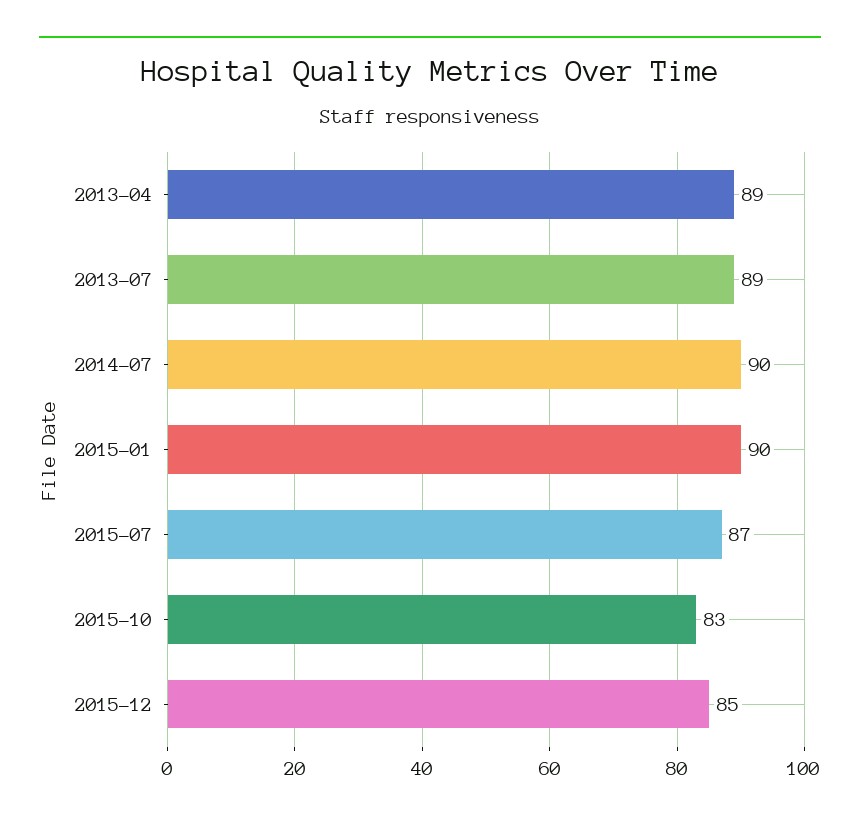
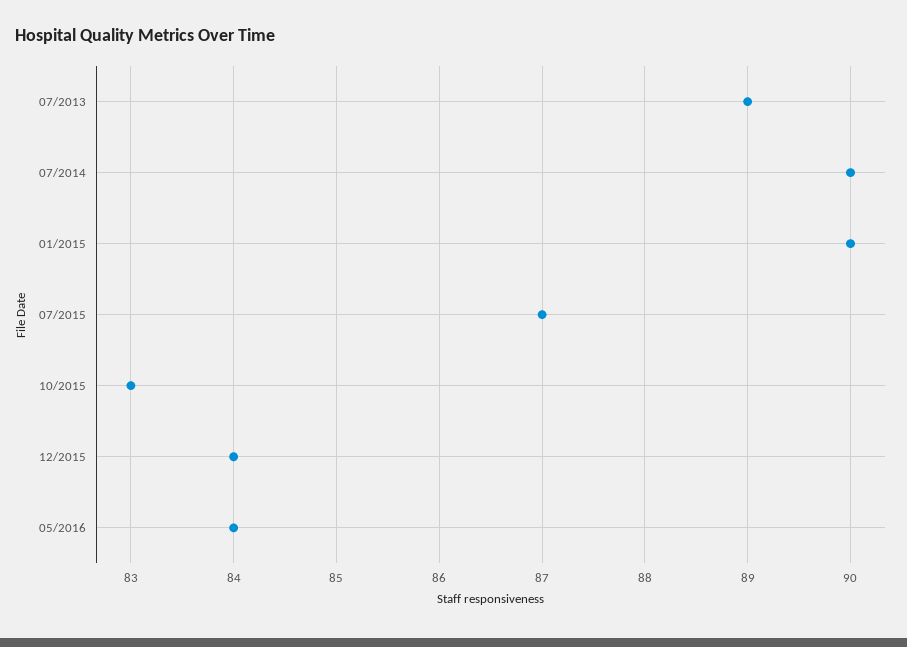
2013-04: 89 -> none
2015-12: 85 -> 84
05/2016: none -> 84

